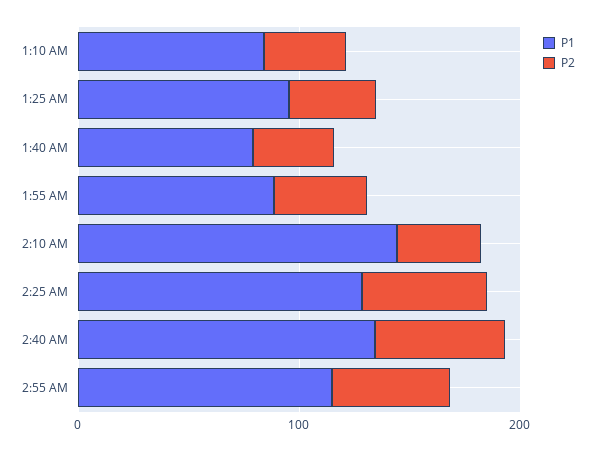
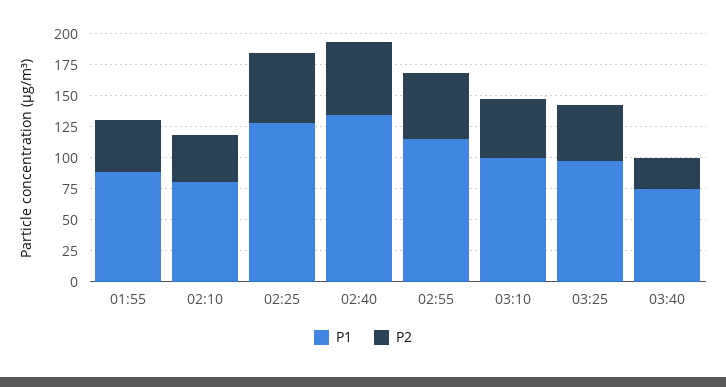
P1, 1:10 AM: 80 -> none
P2, 1:10 AM: 40 -> none
P1, 1:25 AM: 100 -> none
P2, 1:25 AM: 40 -> none
P1, 1:40 AM: 80 -> none
P2, 1:40 AM: 40 -> none
P1, 2:10 AM: 140 -> 75
P1, 03:10: none -> 100
P2, 03:10: none -> 50
P1, 03:25: none -> 100
P2, 03:25: none -> 50
P1, 03:40: none -> 75
P2, 03:40: none -> 25

